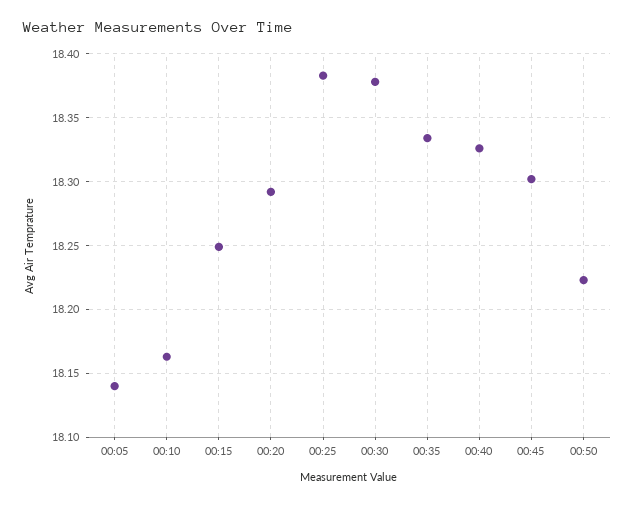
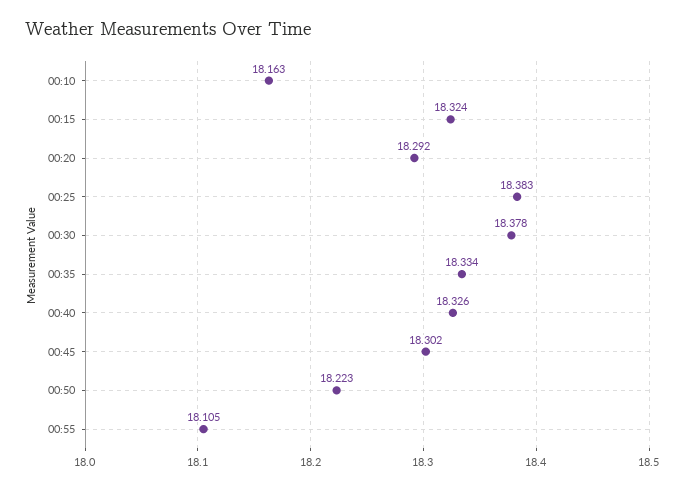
00:05: 18.14 -> none
00:15: 18.25 -> 18.324
00:55: none -> 18.105

